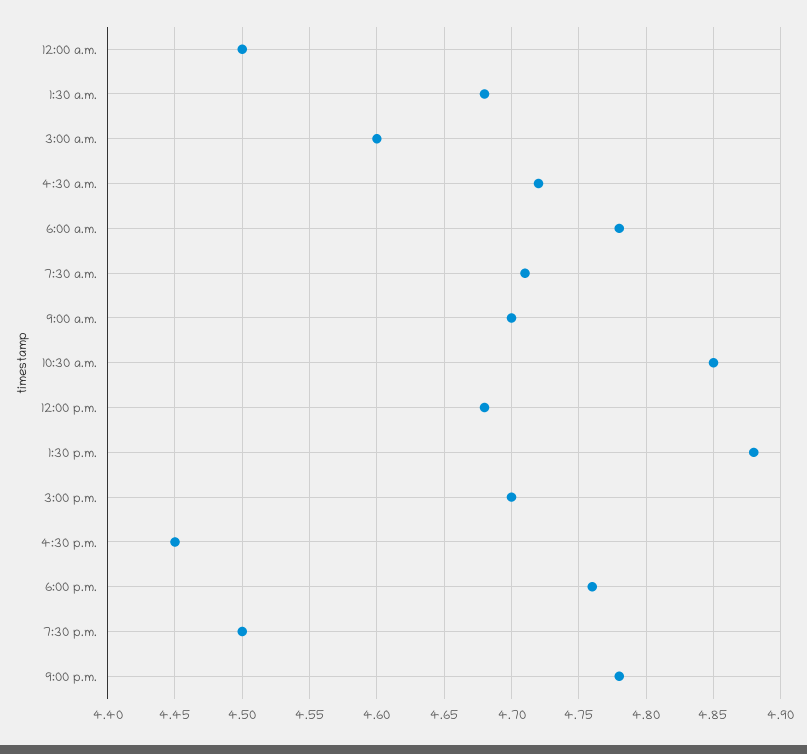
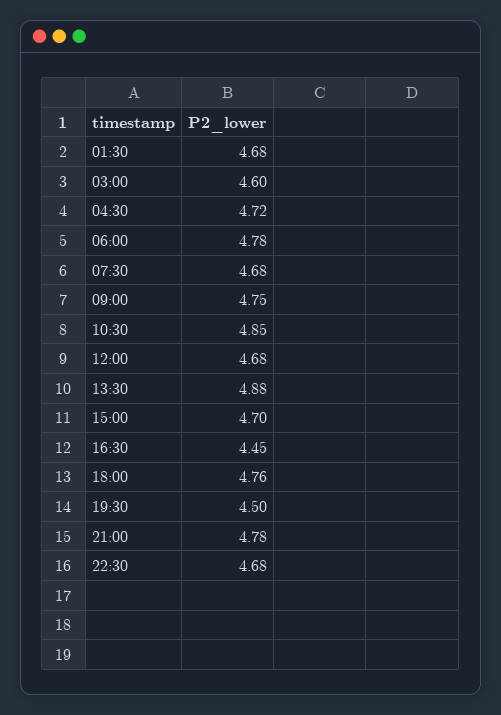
12:00 a.m.: 4.5 -> none
7:30 a.m.: 4.71 -> 4.68
9:00 a.m.: 4.7 -> 4.75
22:30: none -> 4.68

